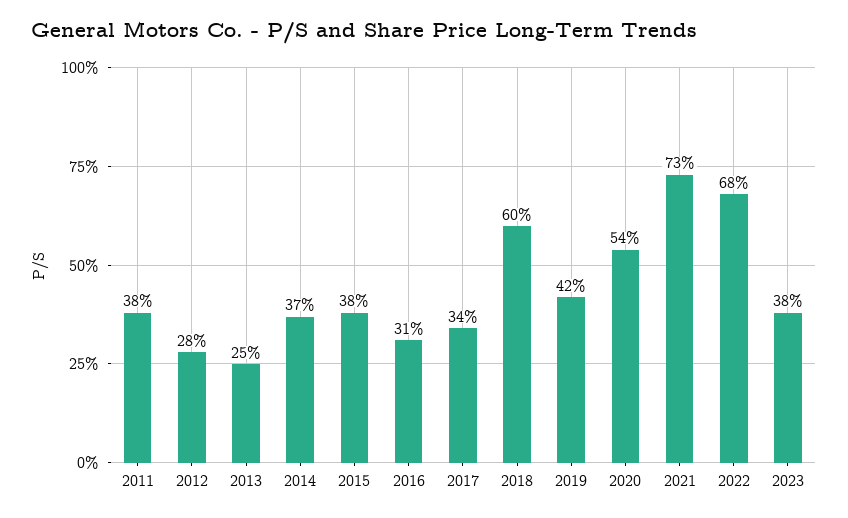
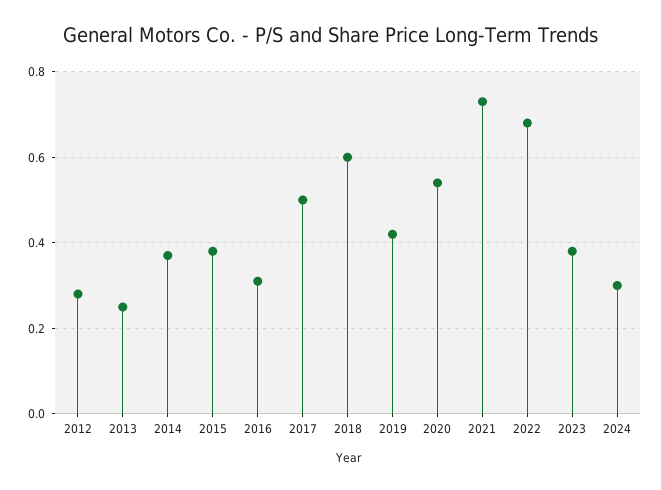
2011: 0.38 -> none
2017: 0.34 -> 0.5
2024: none -> 0.3

